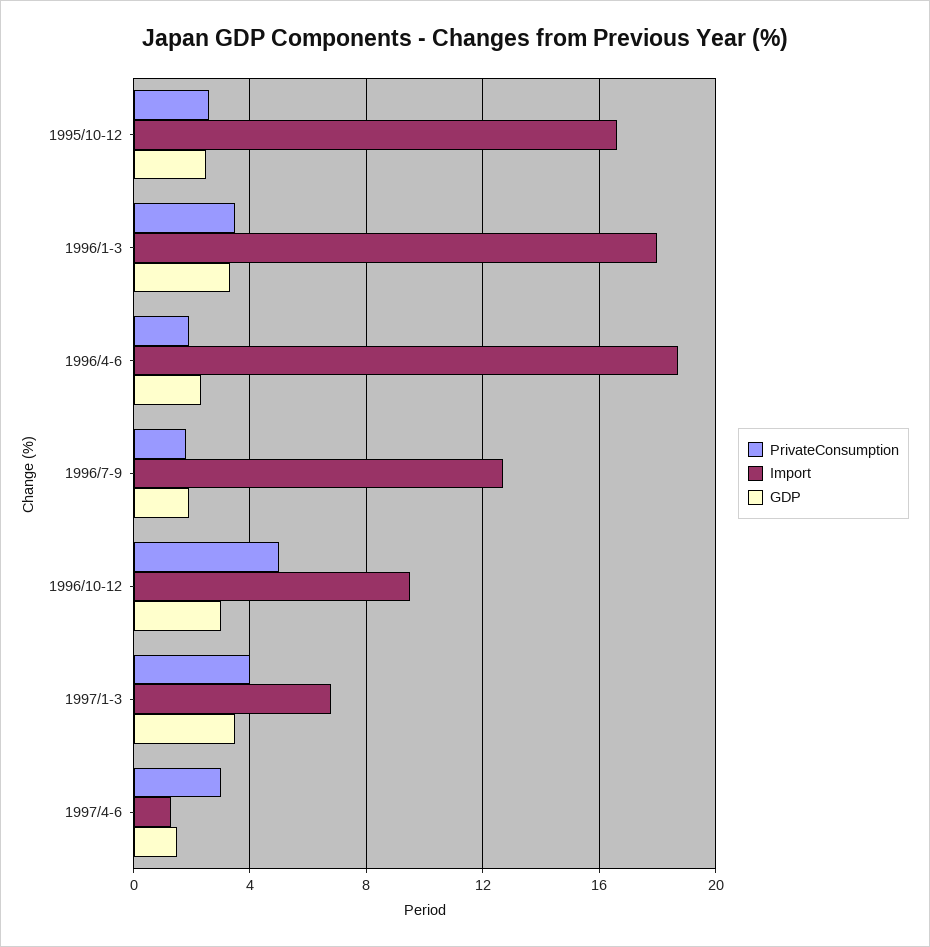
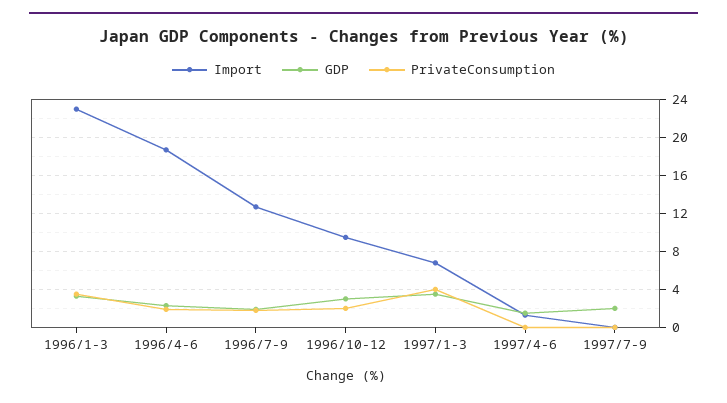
PrivateConsumption, 1995/10-12: 2.5 -> none
Import, 1995/10-12: 16.5 -> none
GDP, 1995/10-12: 2.5 -> none
Import, 1996/1-3: 18 -> 23
PrivateConsumption, 1996/10-12: 5 -> 2
PrivateConsumption, 1997/4-6: 3 -> 0
Import, 1997/7-9: none -> 0
GDP, 1997/7-9: none -> 2
PrivateConsumption, 1997/7-9: none -> 0

